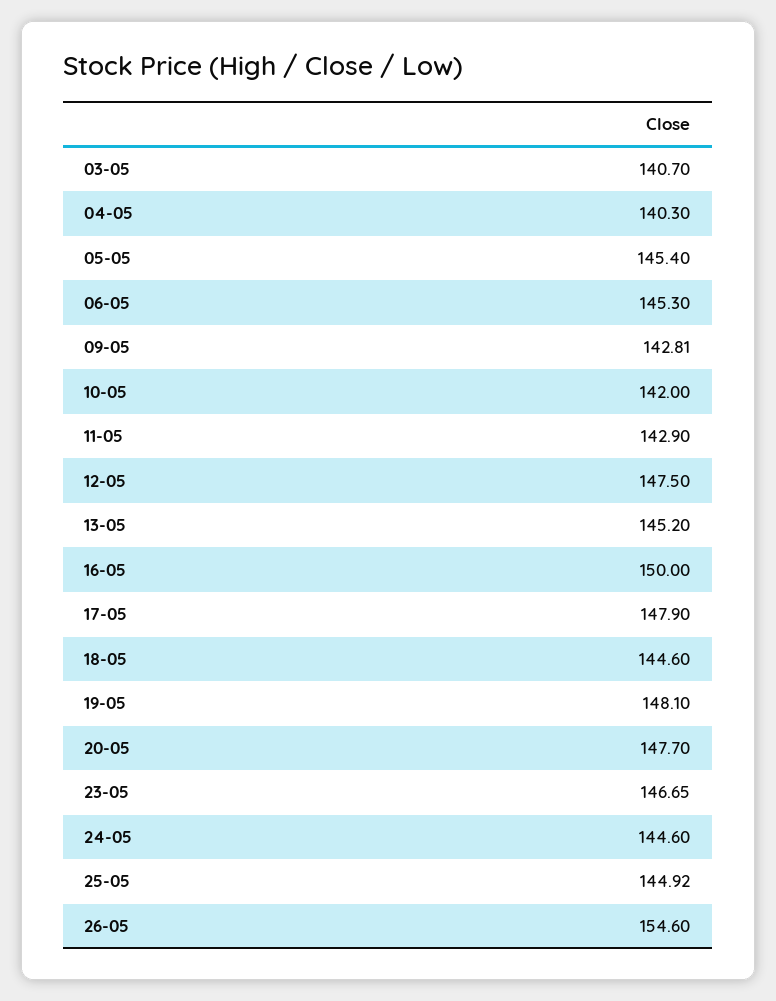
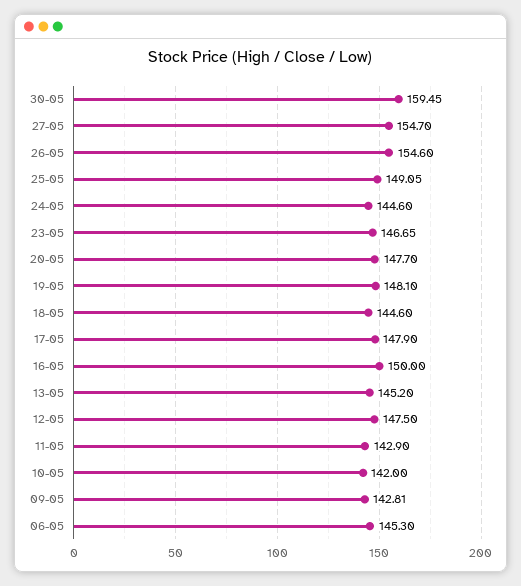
03-05: 140.7 -> none
04-05: 140.3 -> none
05-05: 145.4 -> none
25-05: 144.92 -> 149.05
30-05: none -> 159.45
27-05: none -> 154.7

